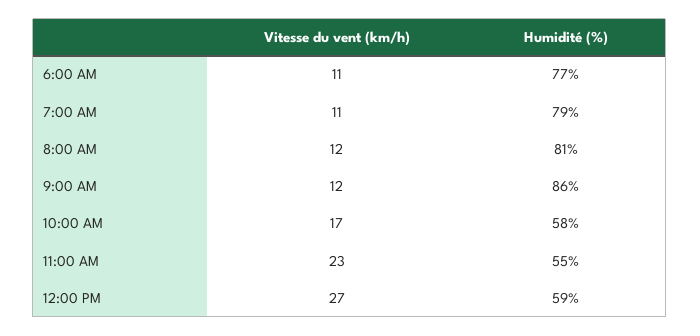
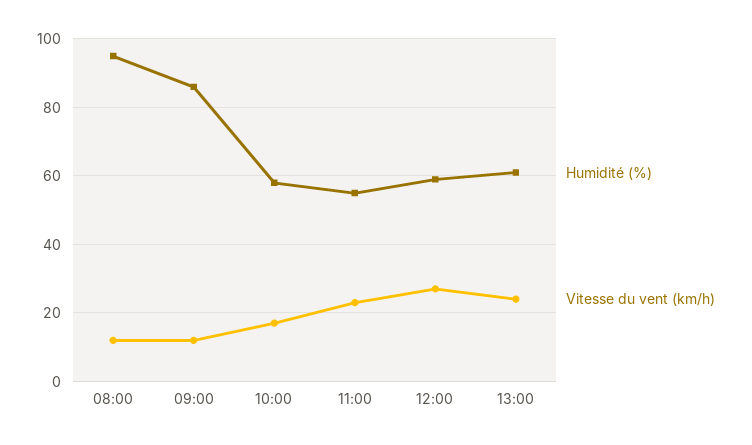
Vitesse du vent (km/h), 6:00 AM: 11 -> none
Humidité (%), 6:00 AM: 77 -> none
Vitesse du vent (km/h), 7:00 AM: 11 -> none
Humidité (%), 7:00 AM: 79 -> none
Humidité (%), 8:00 AM: 81 -> 95
Humidité (%), 13:00: none -> 60
Vitesse du vent (km/h), 13:00: none -> 25

